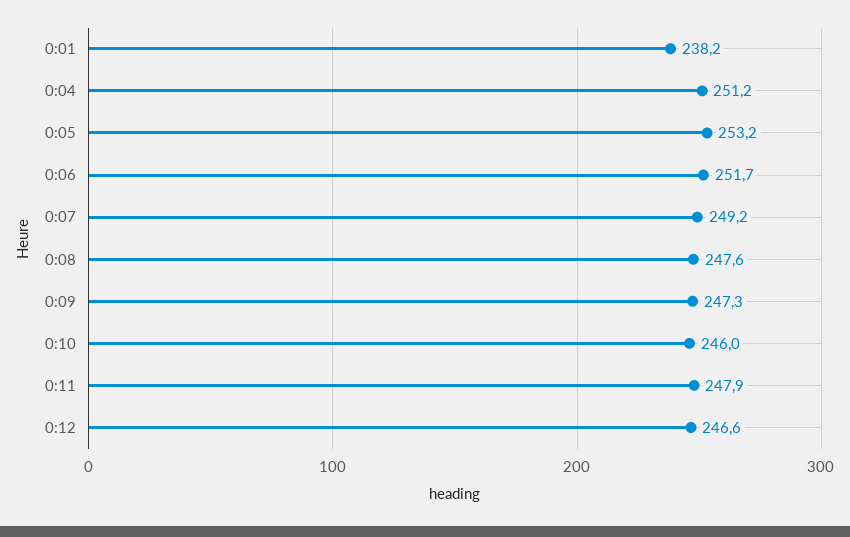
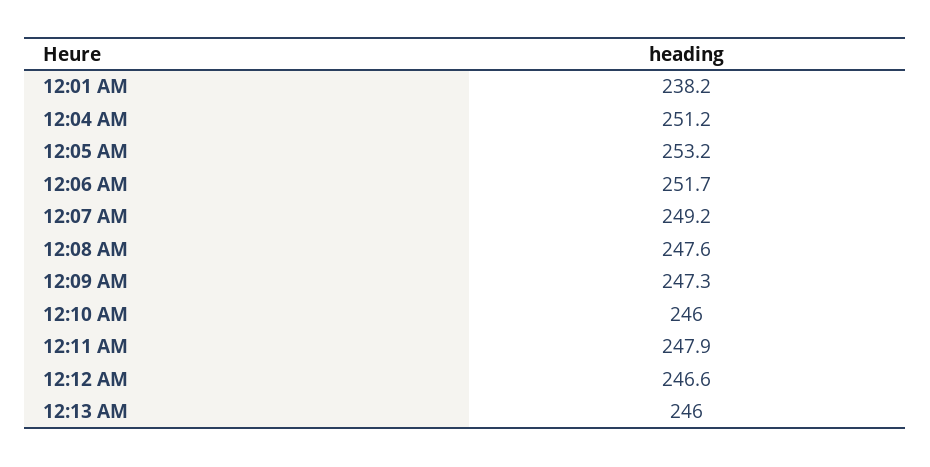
12:13 AM: none -> 246

